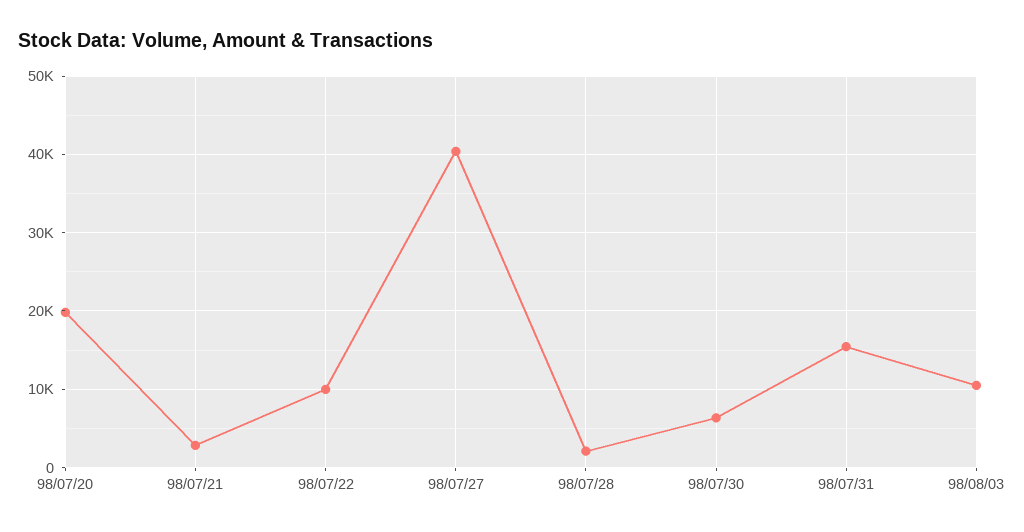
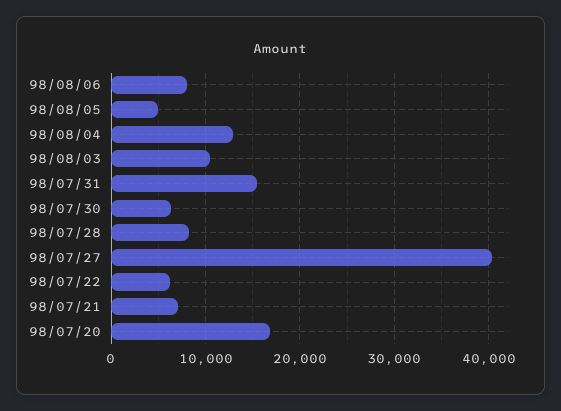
98/07/20: 20000 -> 17000
98/07/21: 3000 -> 7000
98/07/22: 10000 -> 6000
98/07/28: 2000 -> 8000
98/08/06: none -> 8000
98/08/05: none -> 5000
98/08/04: none -> 13000

